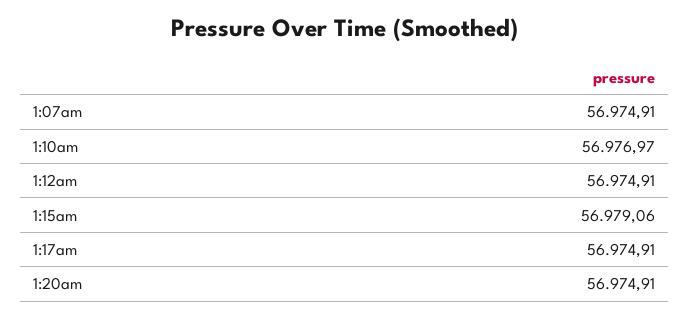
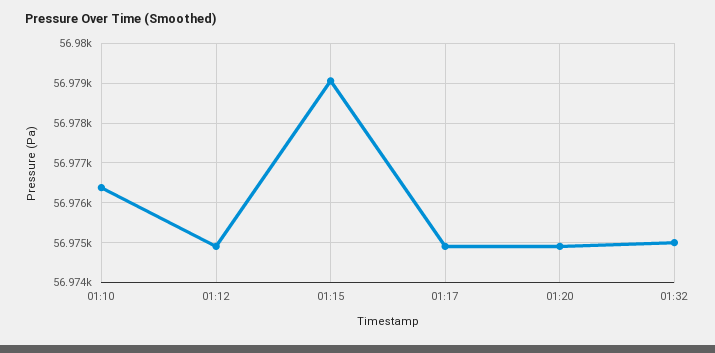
1:07am: 56974.91 -> none
1:10am: 56976.97 -> 56976.4
01:32: none -> 56975

